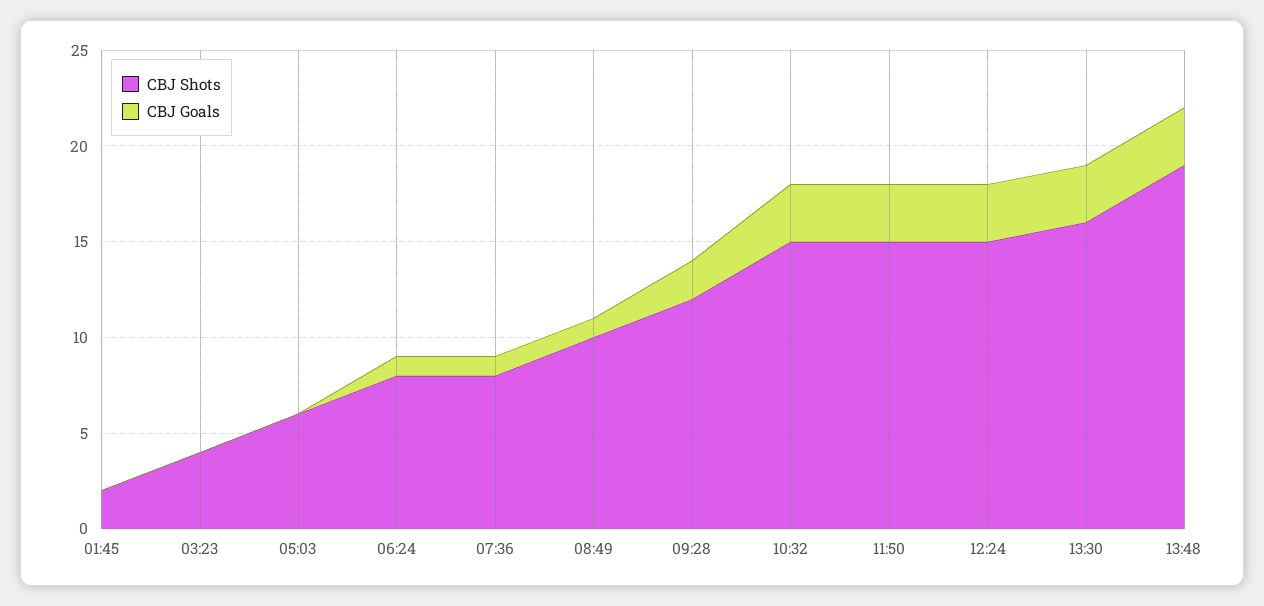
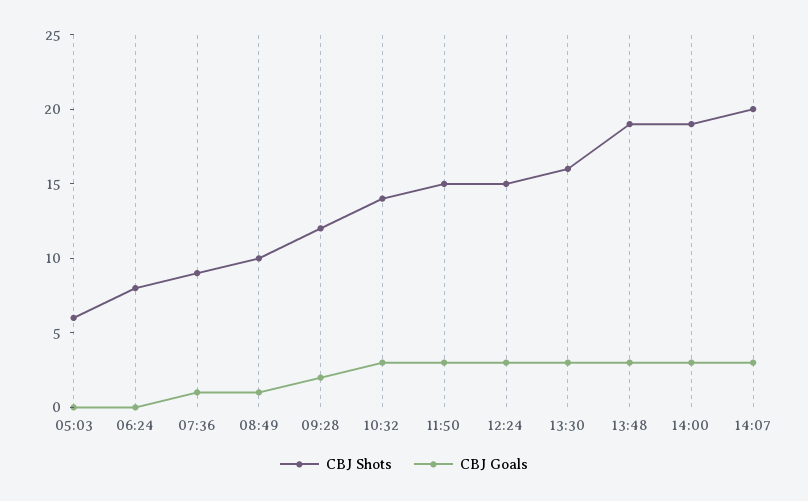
CBJ Shots, 01:45: 2 -> none
CBJ Goals, 01:45: 0 -> none
CBJ Shots, 03:23: 4 -> none
CBJ Goals, 03:23: 0 -> none
CBJ Goals, 06:24: 1 -> 0
CBJ Shots, 07:36: 8 -> 9
CBJ Shots, 10:32: 15 -> 14
CBJ Shots, 14:00: none -> 19
CBJ Goals, 14:00: none -> 3
CBJ Shots, 14:07: none -> 20
CBJ Goals, 14:07: none -> 3

